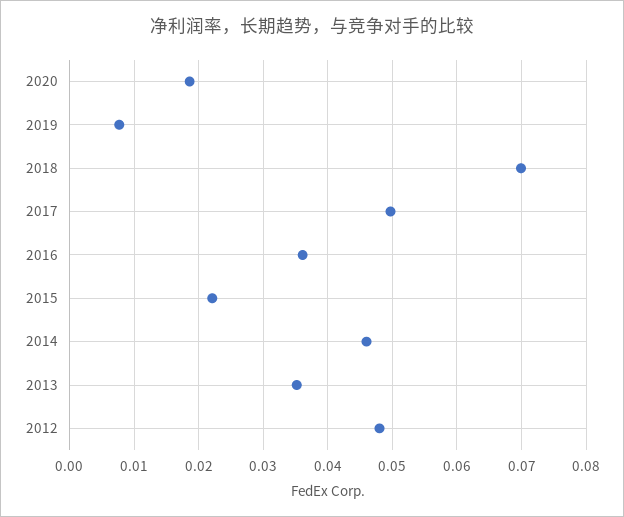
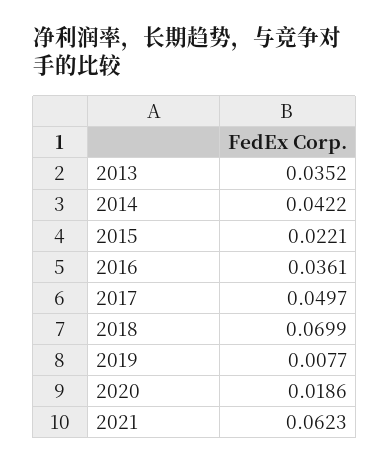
2014: 0.046 -> 0.0422
2012: 0.048 -> none
2021: none -> 0.0623

